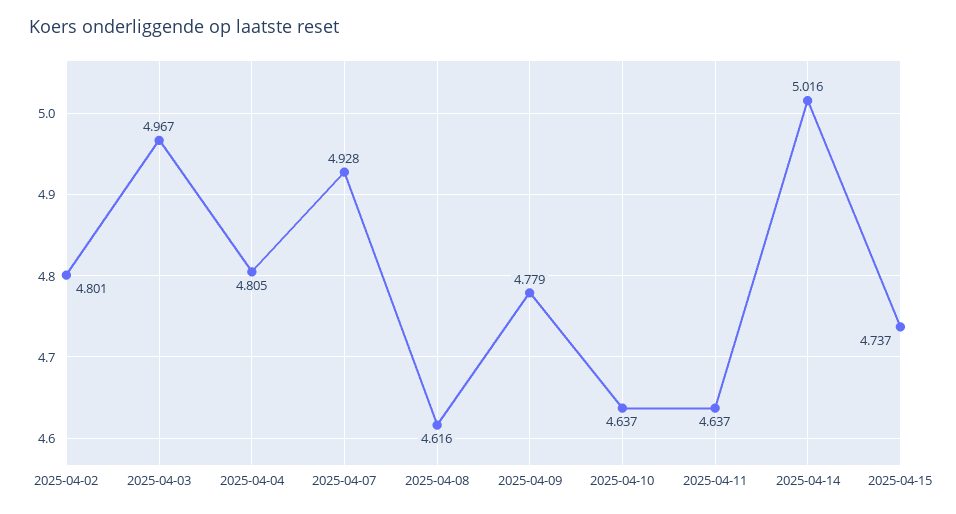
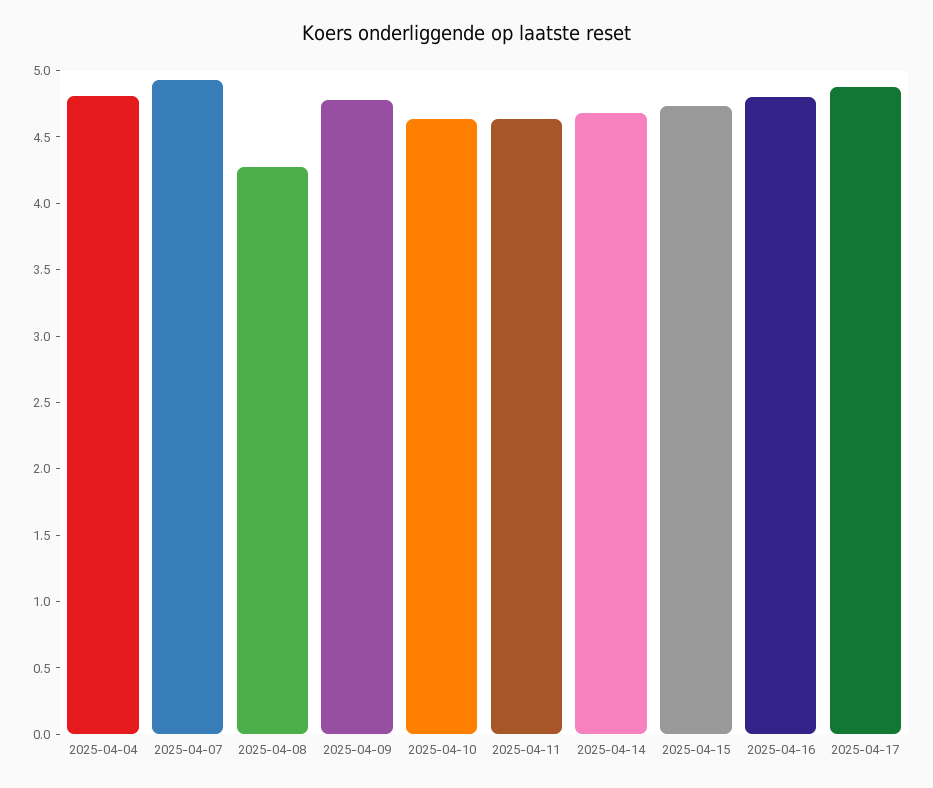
2025-04-02: 4.801 -> none
2025-04-03: 4.967 -> none
2025-04-08: 4.616 -> 4.3
2025-04-14: 5.016 -> 4.7
2025-04-16: none -> 4.8
2025-04-17: none -> 4.9

